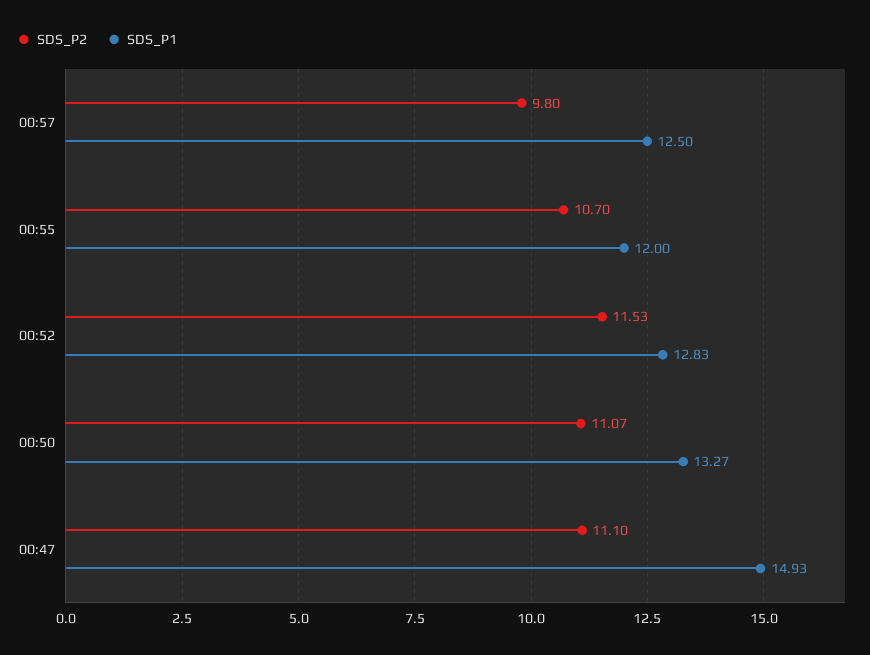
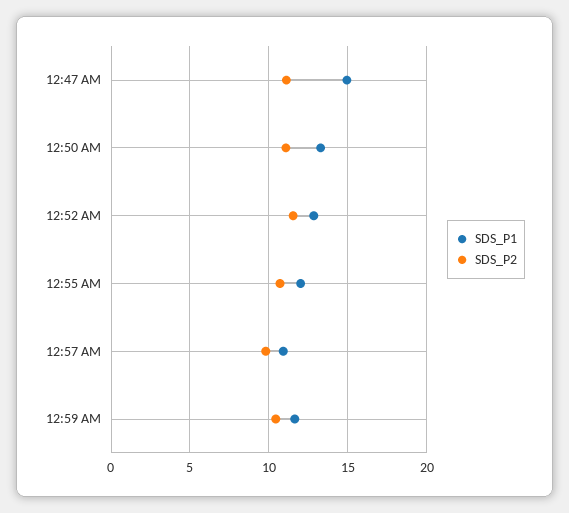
SDS_P1, 00:57: 12.5 -> 11
SDS_P1, 12:59 AM: none -> 11.5
SDS_P2, 12:59 AM: none -> 10.5

